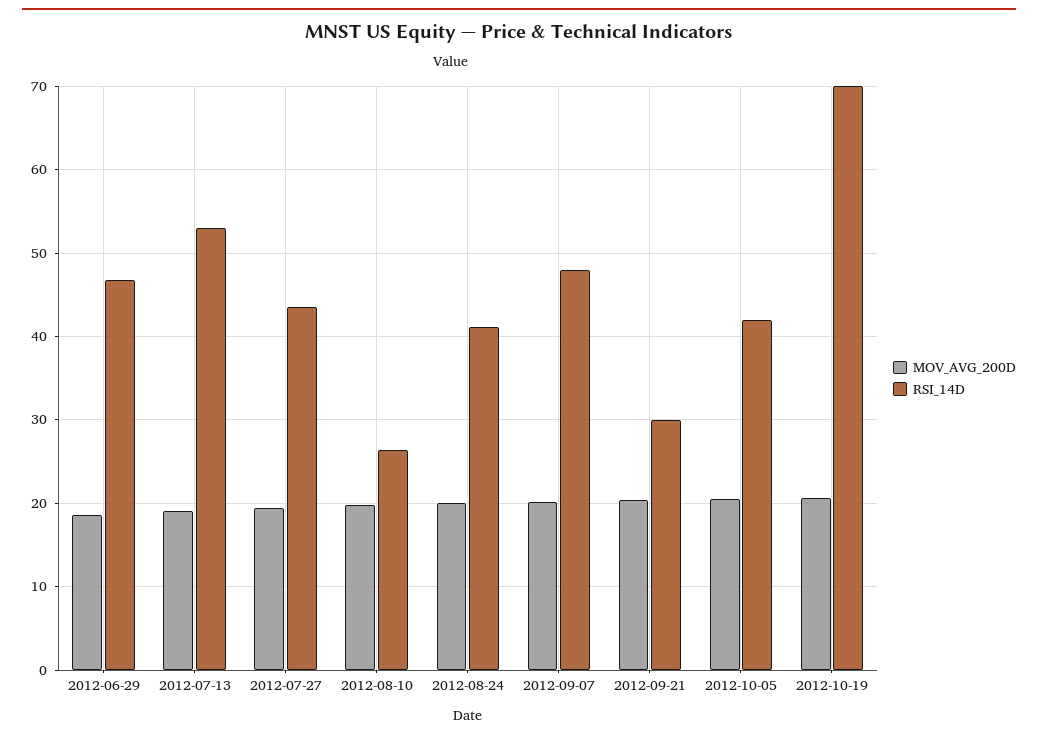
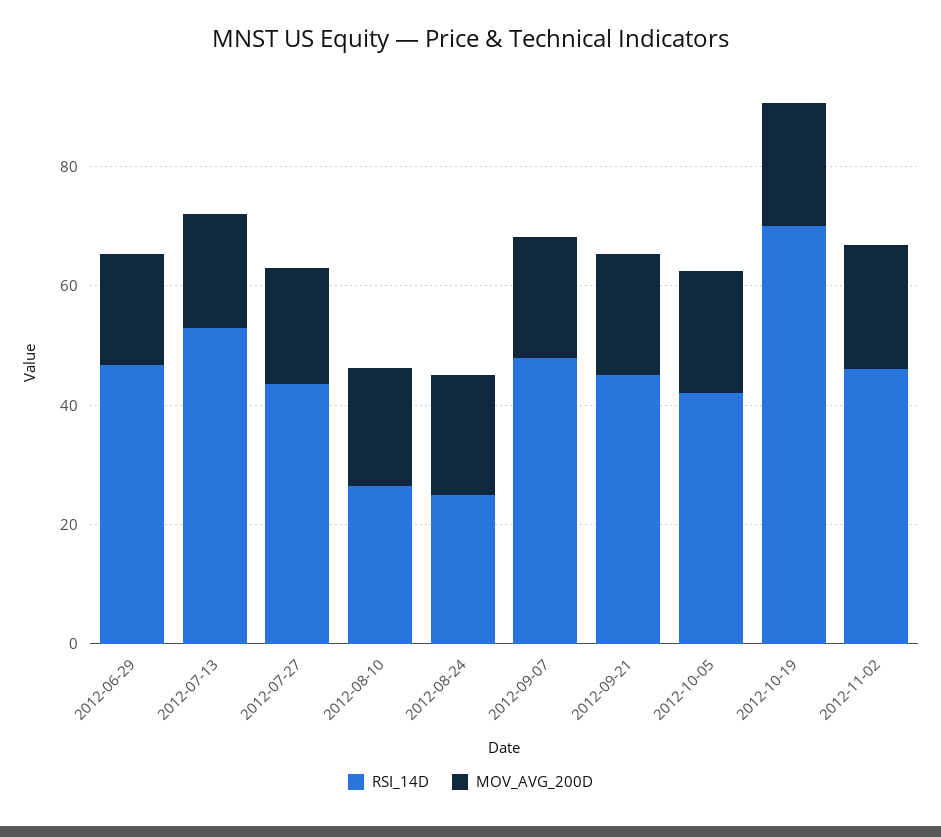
RSI_14D, 2012-08-24: 41 -> 25
RSI_14D, 2012-09-21: 30 -> 45
RSI_14D, 2012-11-02: none -> 45
MOV_AVG_200D, 2012-11-02: none -> 20

